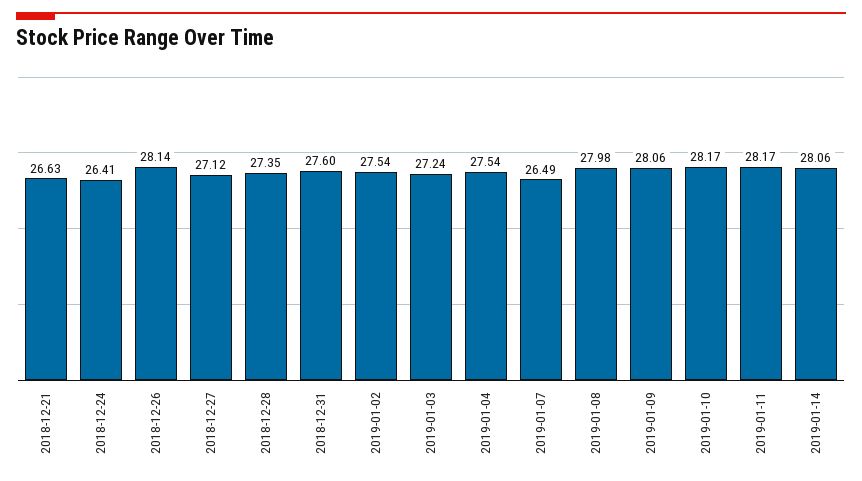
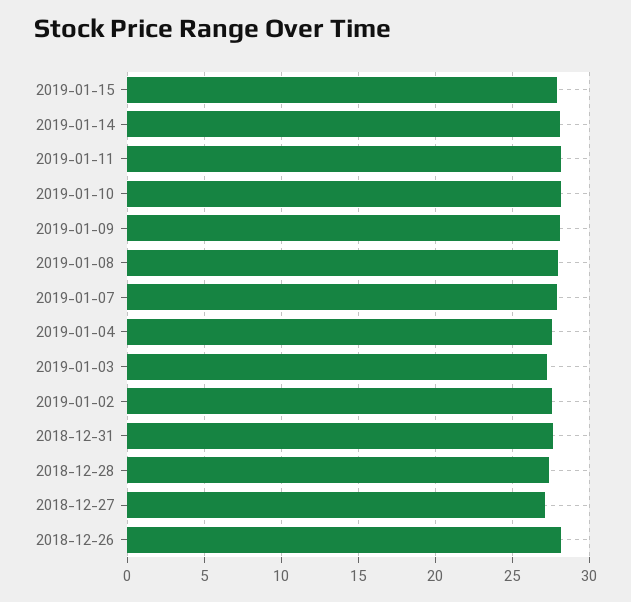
2018-12-21: 26.63 -> none
2018-12-24: 26.41 -> none
2019-01-07: 26.49 -> 28
2019-01-15: none -> 28

